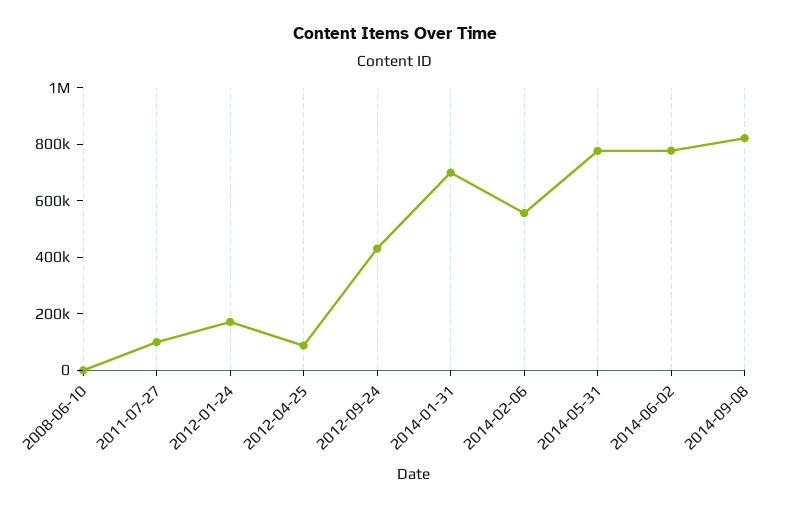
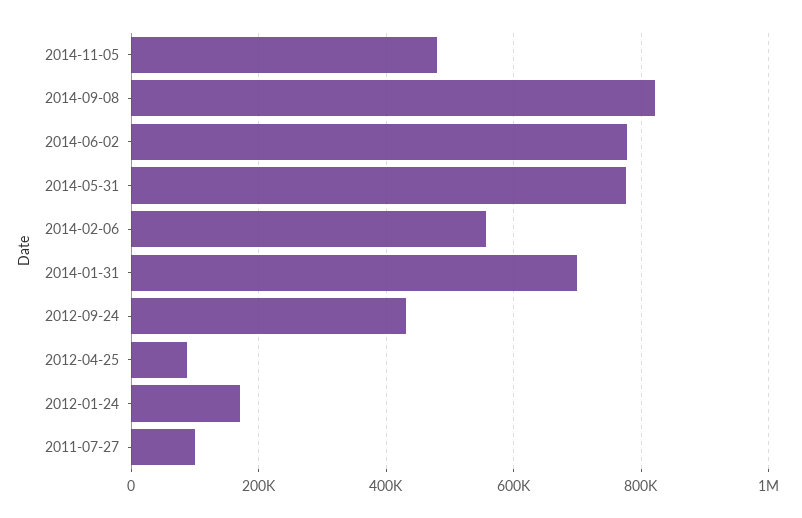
2008-06-10: 0 -> none
2014-11-05: none -> 480000

